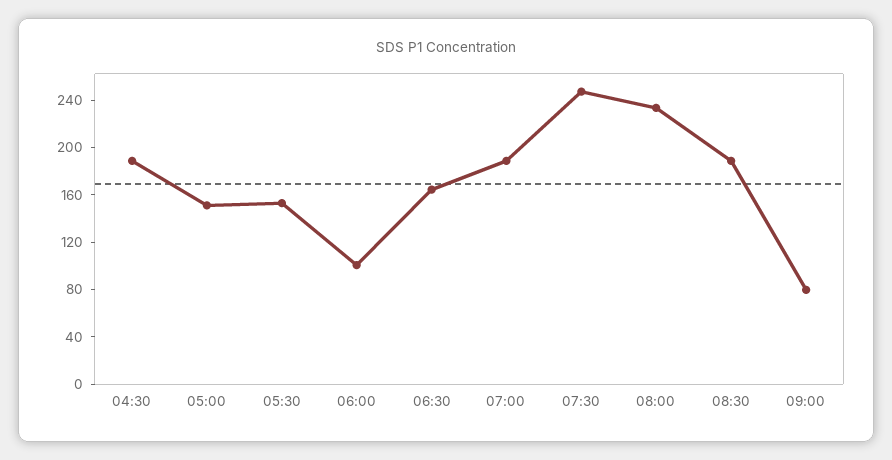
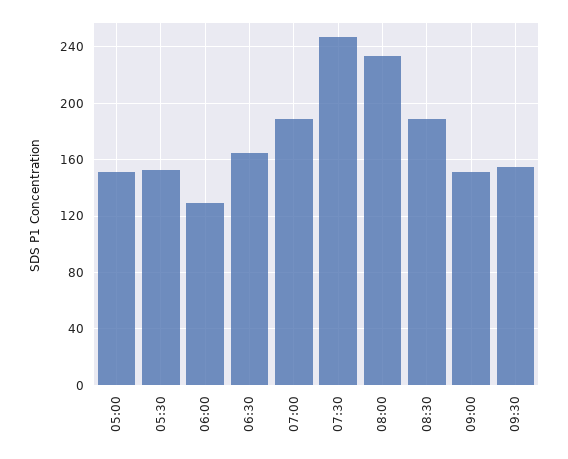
04:30: 190 -> none
06:00: 100 -> 130
09:00: 80 -> 150
09:30: none -> 155

